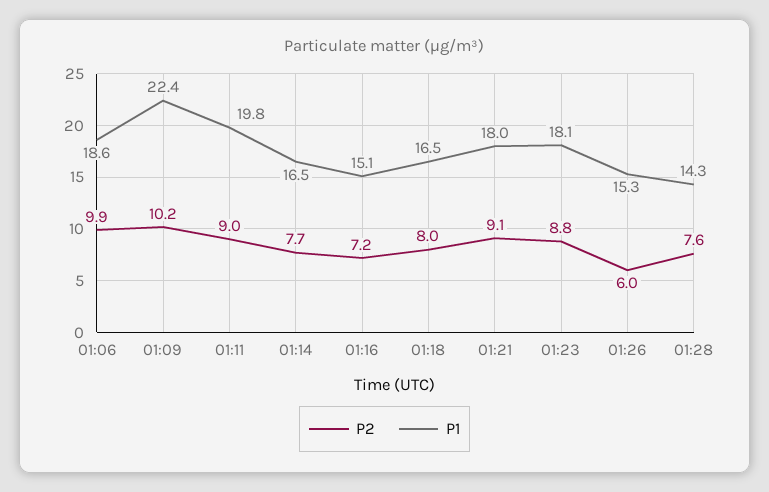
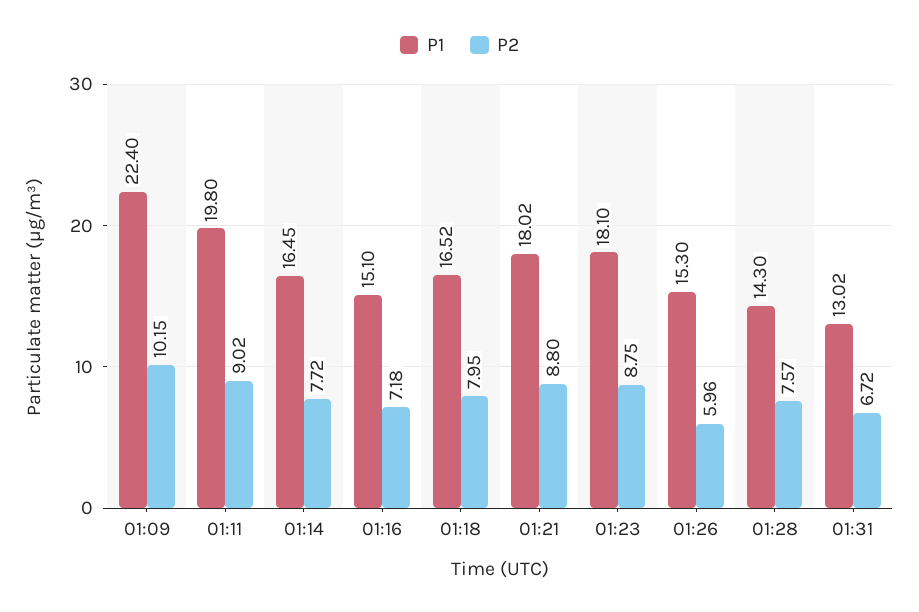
P2, 01:06: 9.9 -> none
P1, 01:06: 18.6 -> none
P2, 01:21: 9.1 -> 8.8
P1, 01:31: none -> 13.02
P2, 01:31: none -> 6.72

